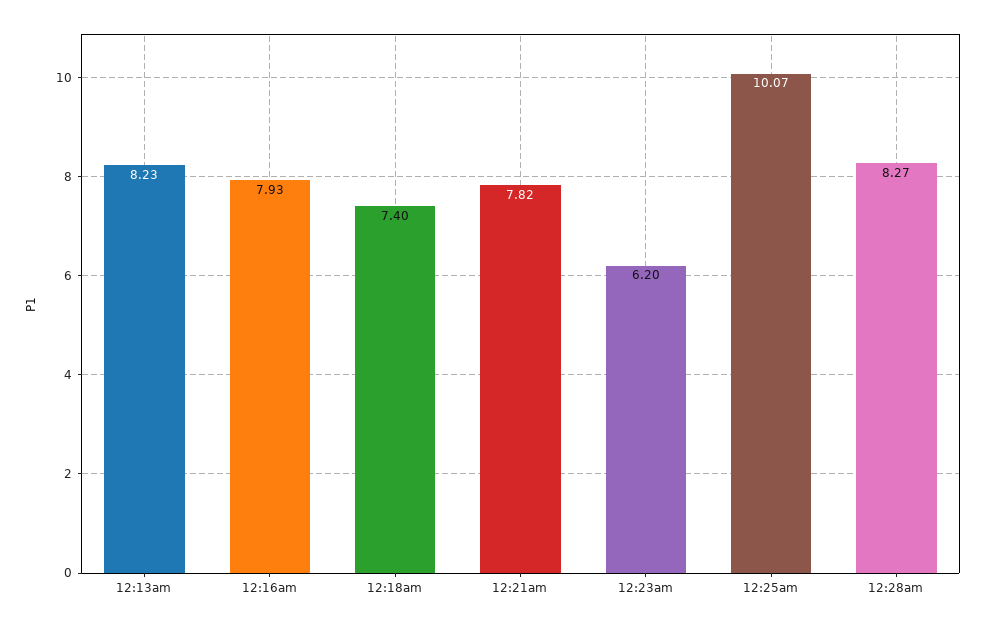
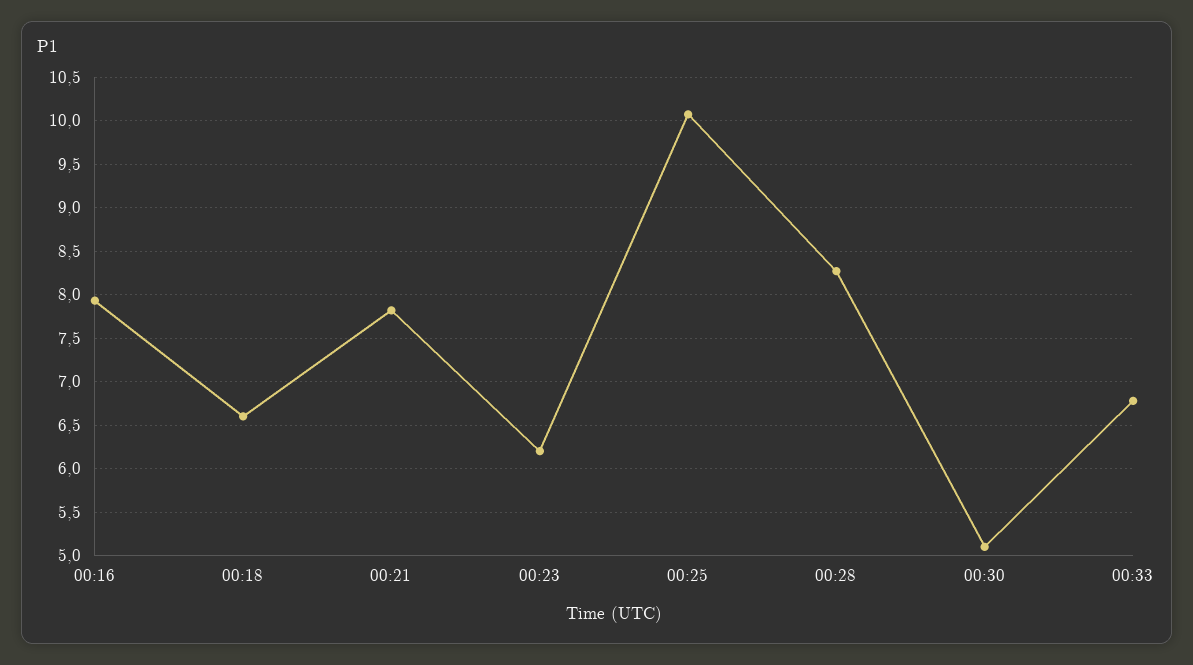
12:13am: 8.23 -> none
12:18am: 7.4 -> 6.6
00:30: none -> 5.1
00:33: none -> 6.8

